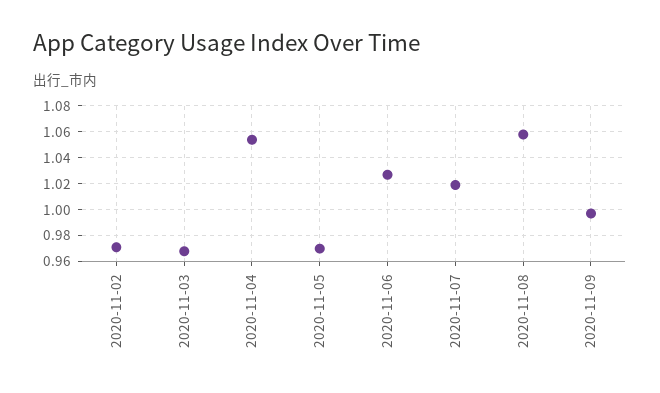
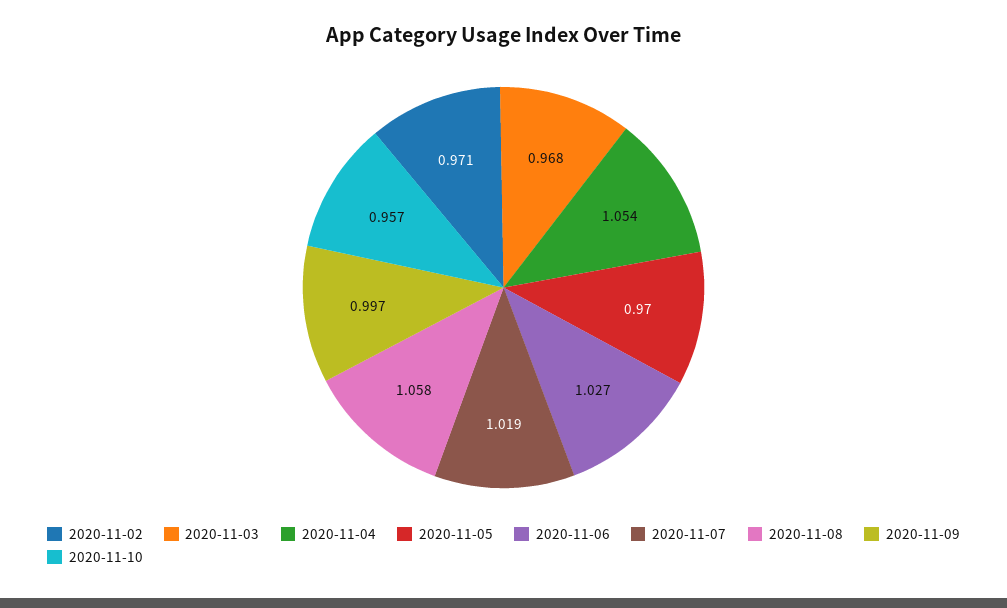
2020-11-10: none -> 0.957

